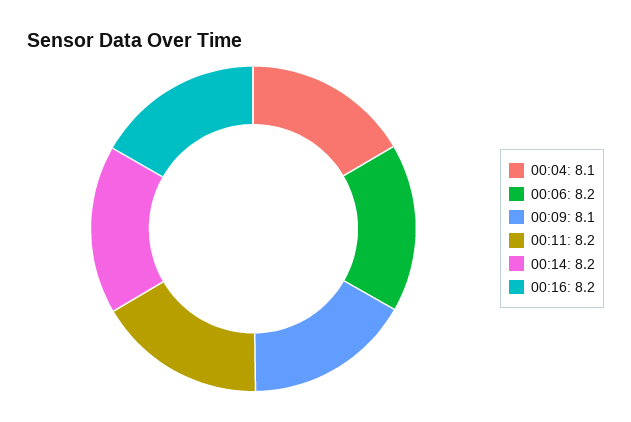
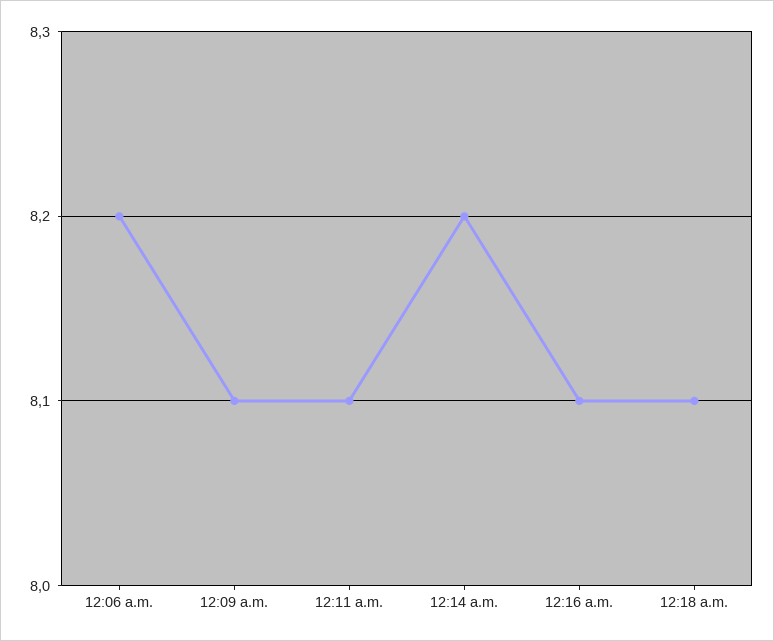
00:04: 8.1 -> none
00:11: 8.2 -> 8.1
00:16: 8.2 -> 8.1
12:18 a.m.: none -> 8.1

